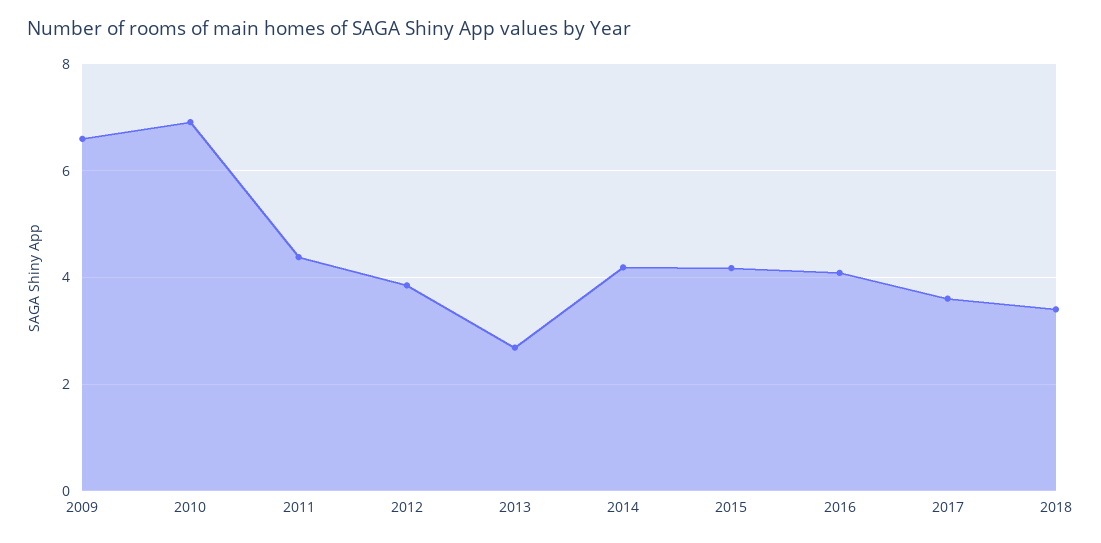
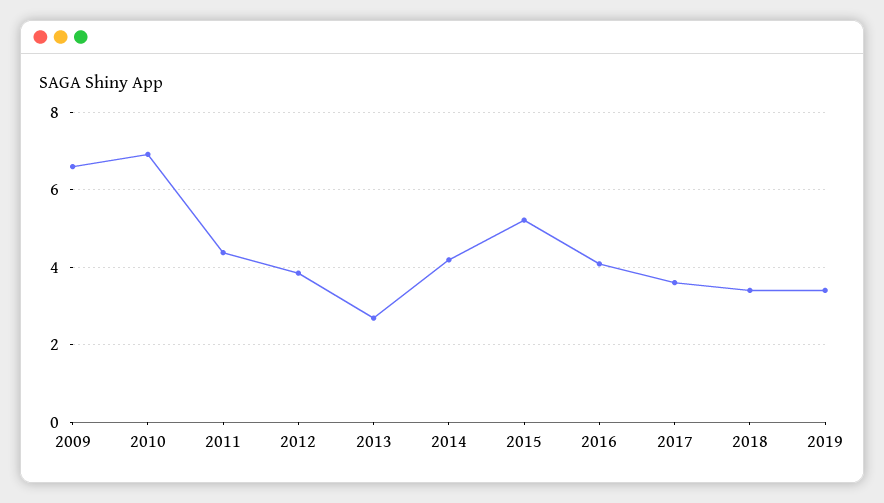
2015: 4.2 -> 5.2
2019: none -> 3.4

